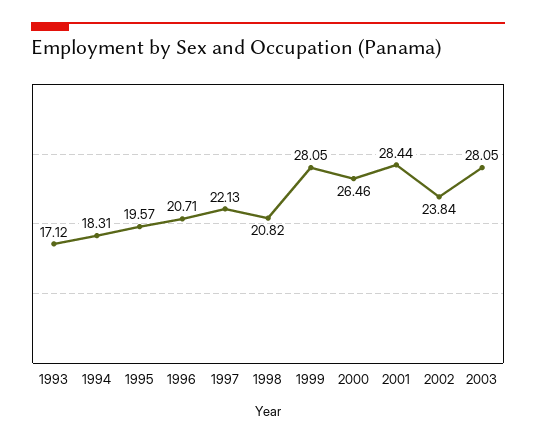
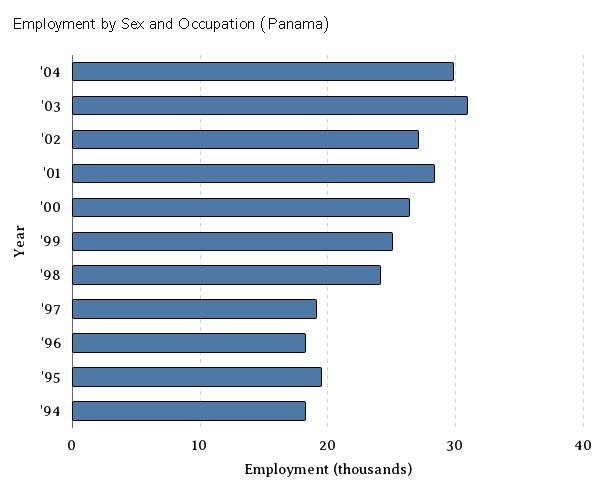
1993: 17.12 -> none
1996: 20.71 -> 18
1997: 22.13 -> 19
1998: 20.82 -> 24
1999: 28.05 -> 25
2002: 23.84 -> 27
2003: 28.05 -> 31
'04: none -> 30

